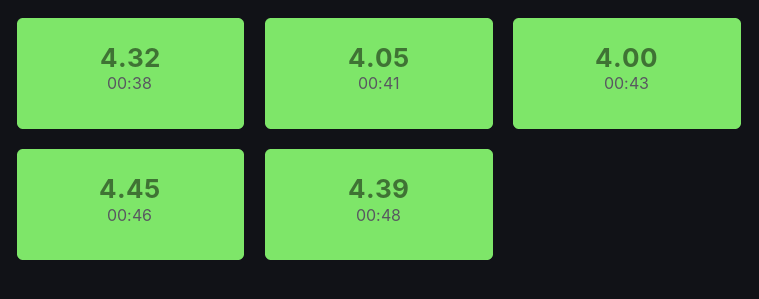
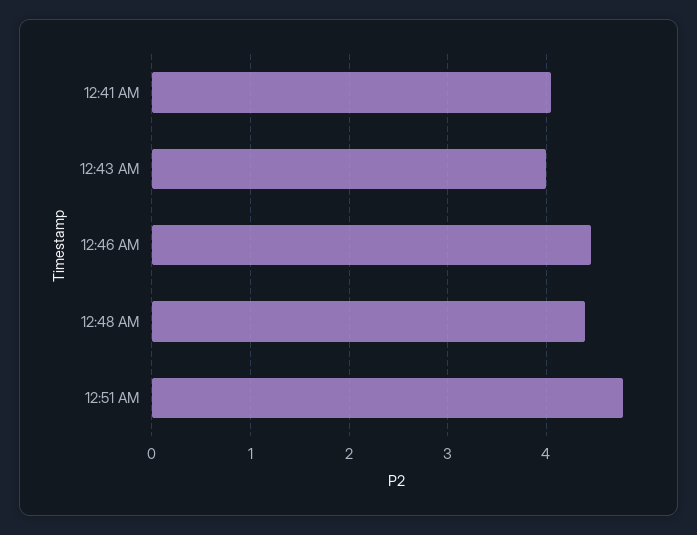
00:38: 4.32 -> none
12:51 AM: none -> 4.8

